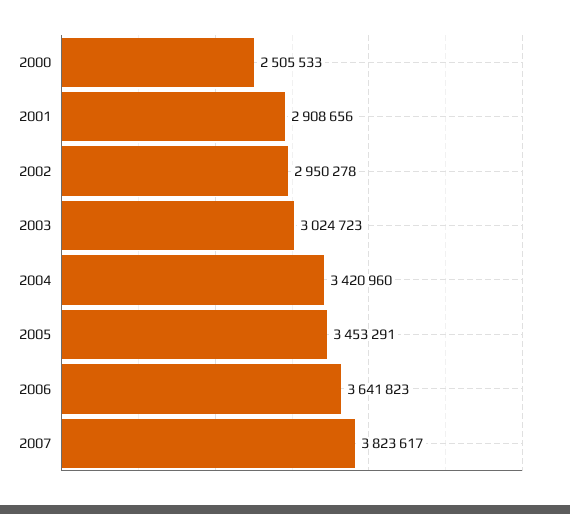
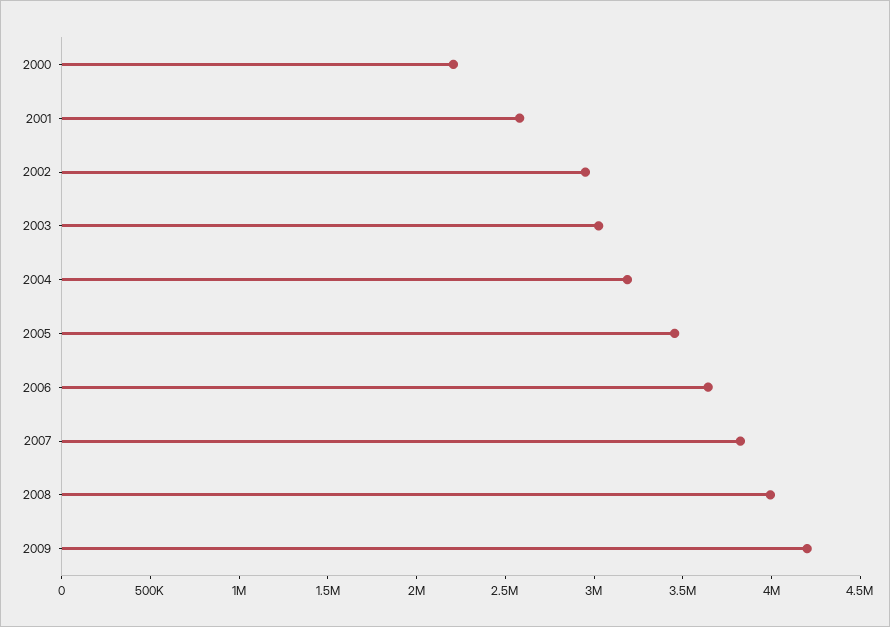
2000: 2505533 -> 2200000
2001: 2908656 -> 2600000
2004: 3420960 -> 3200000
2008: none -> 4000000
2009: none -> 4200000

